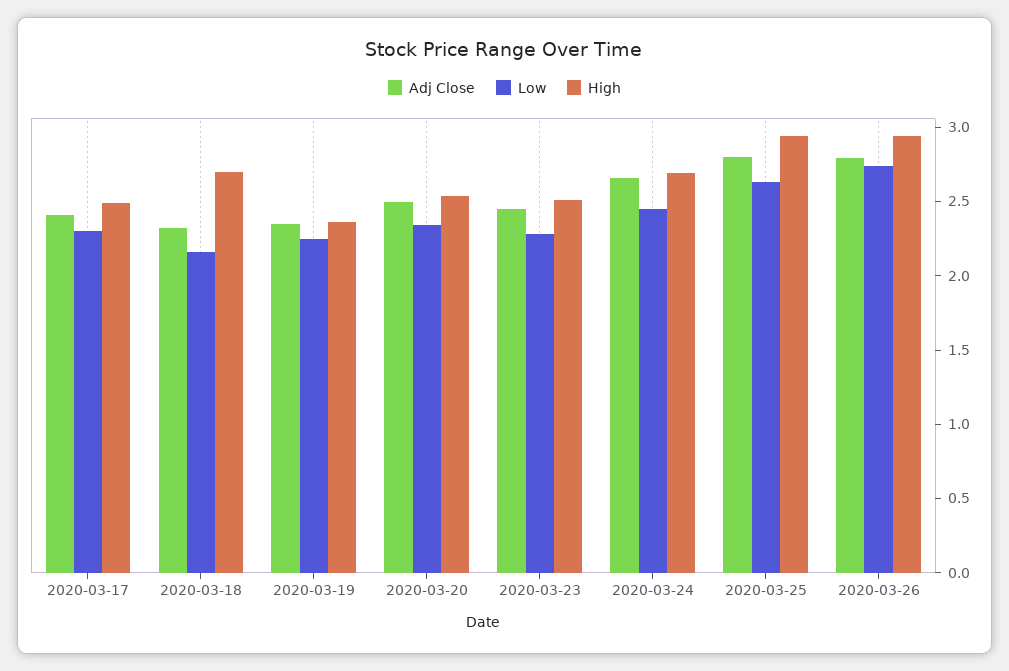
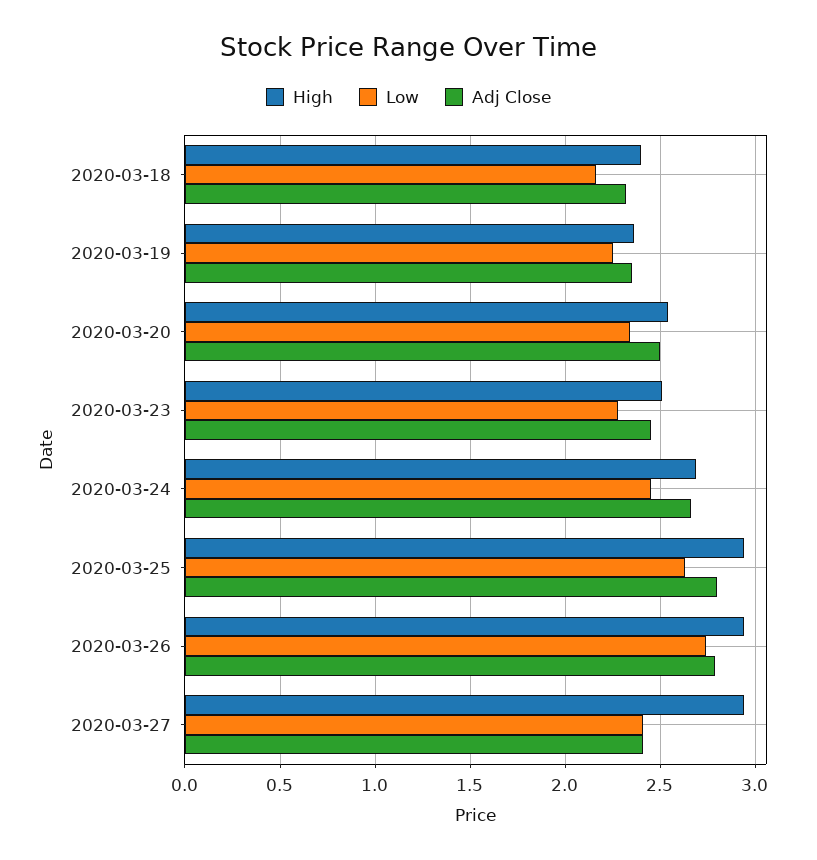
Adj Close, 2020-03-17: 2.4 -> none
Low, 2020-03-17: 2.3 -> none
High, 2020-03-17: 2.5 -> none
High, 2020-03-18: 2.7 -> 2.4
High, 2020-03-27: none -> 2.95
Low, 2020-03-27: none -> 2.4
Adj Close, 2020-03-27: none -> 2.4

